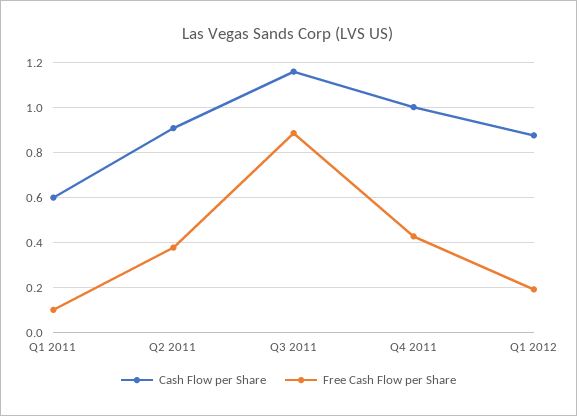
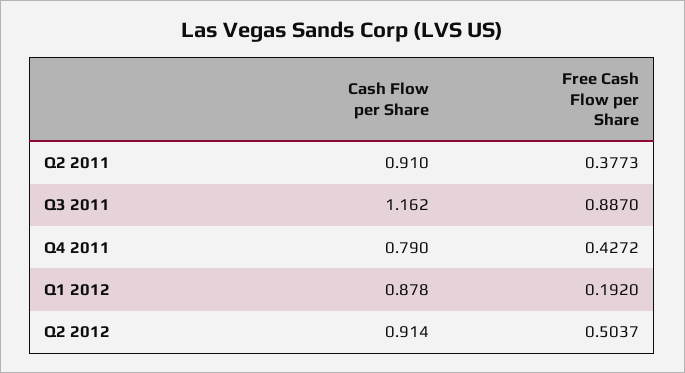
Cash Flow per Share, Q1 2011: 0.6 -> none
Free Cash Flow per Share, Q1 2011: 0.1 -> none
Cash Flow per Share, Q4 2011: 1 -> 0.79
Cash Flow per Share, Q2 2012: none -> 0.914
Free Cash Flow per Share, Q2 2012: none -> 0.5037

